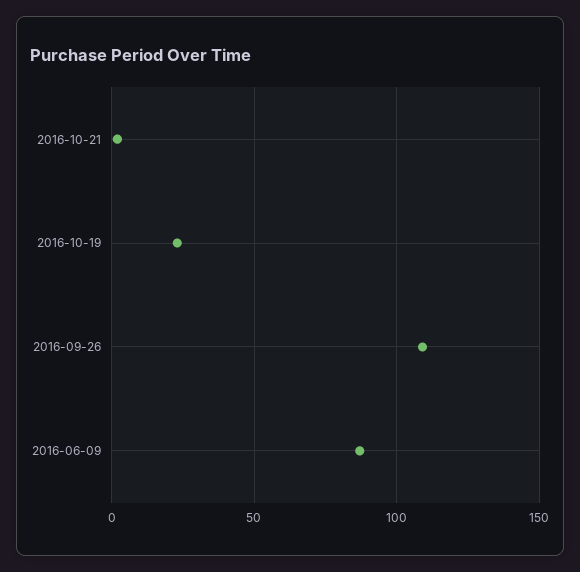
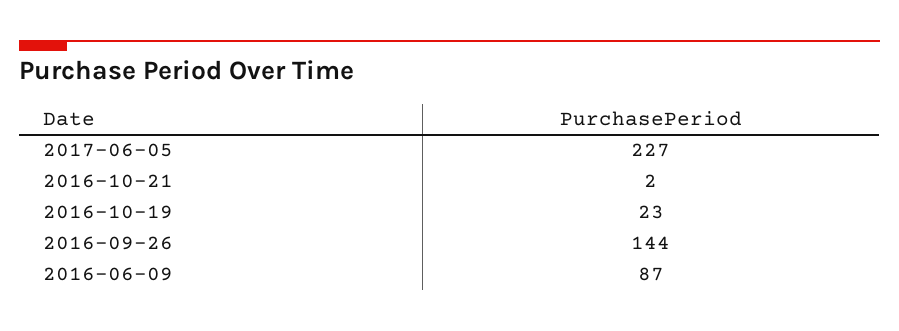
2016-09-26: 110 -> 144
2017-06-05: none -> 227

